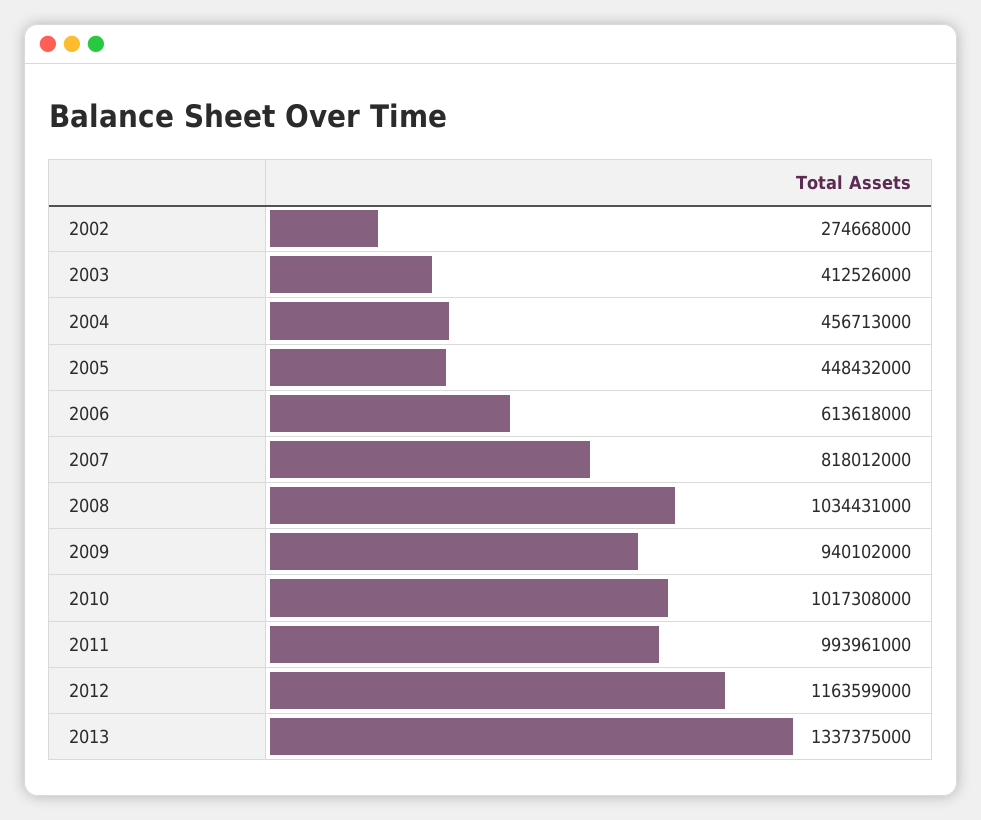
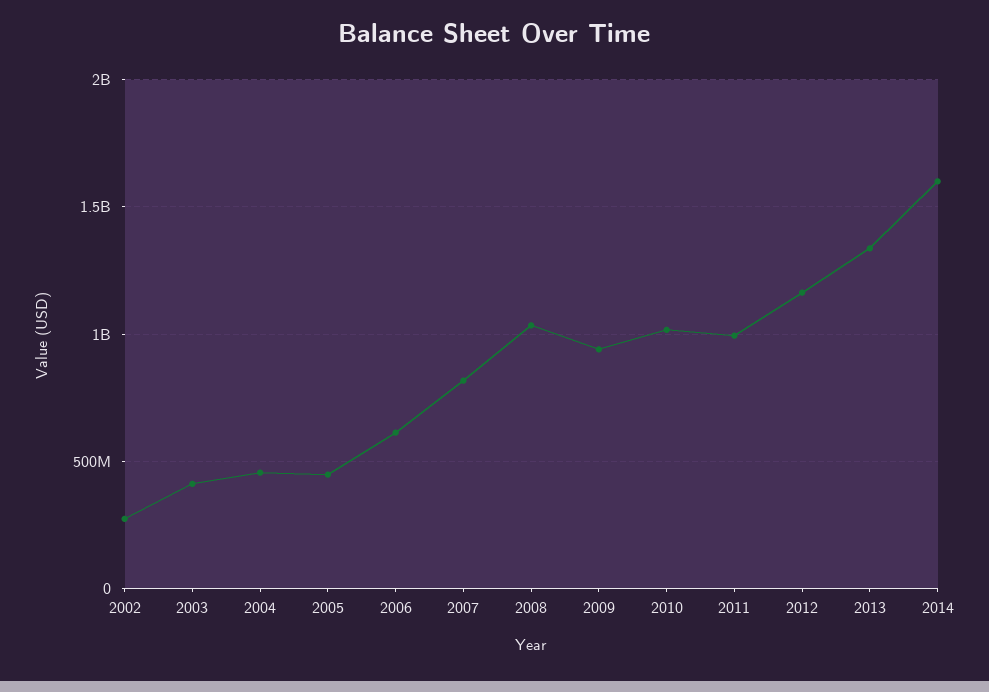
2014: none -> 1600000000

